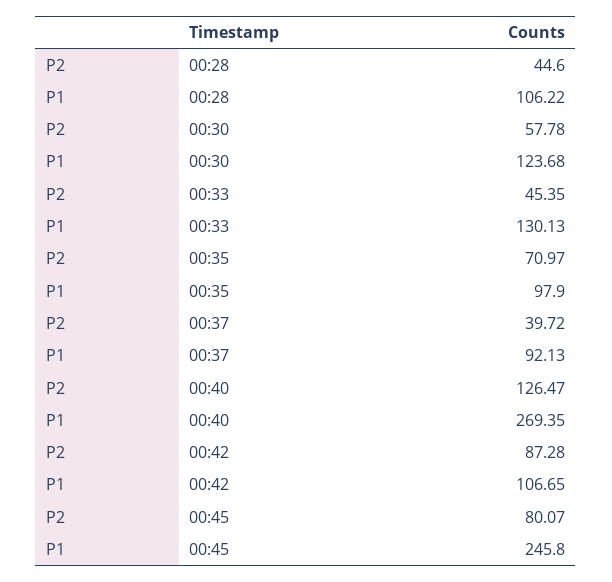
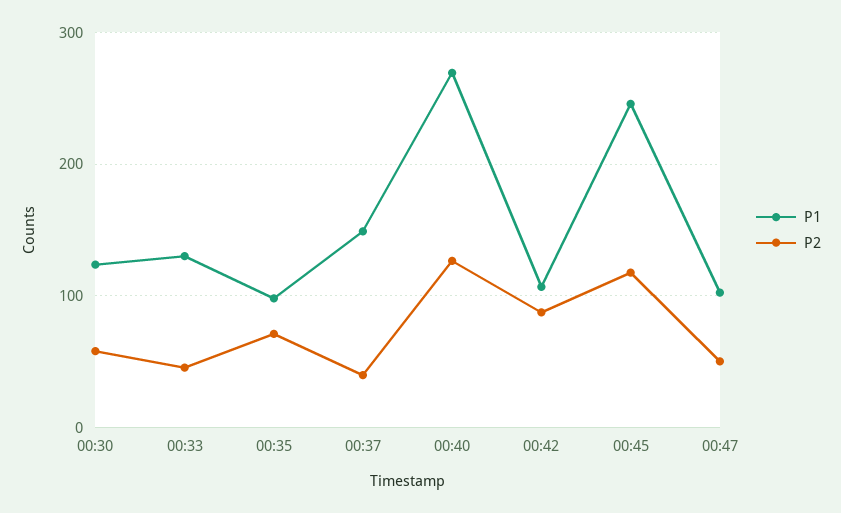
P2, 00:28: 44.6 -> none
P1, 00:28: 106.22 -> none
P1, 00:37: 92.13 -> 150
P2, 00:45: 80.07 -> 120
P1, 00:47: none -> 100
P2, 00:47: none -> 50

